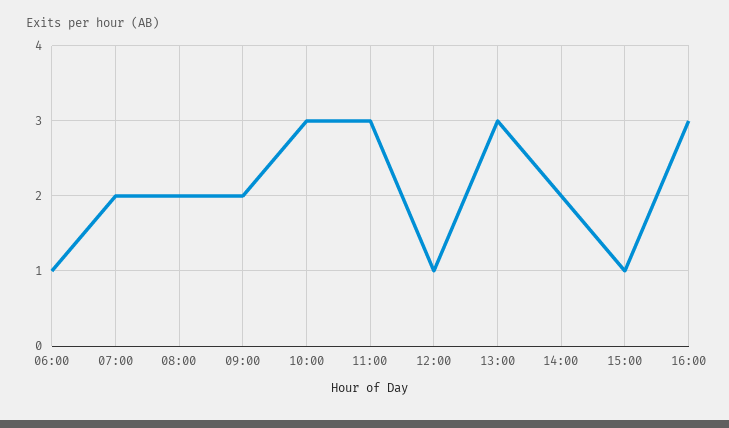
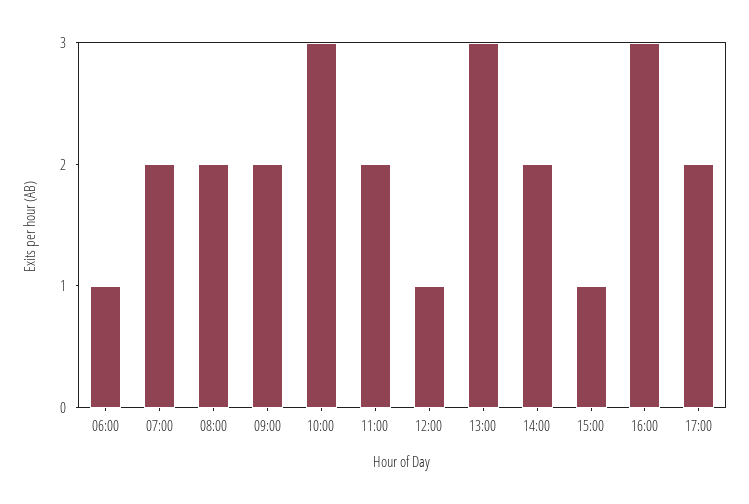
11:00: 3 -> 2
17:00: none -> 2

